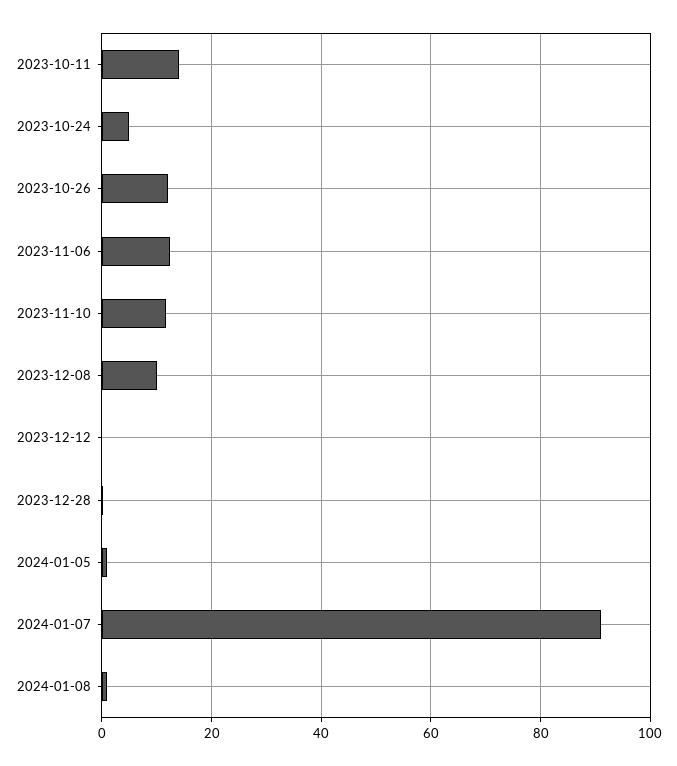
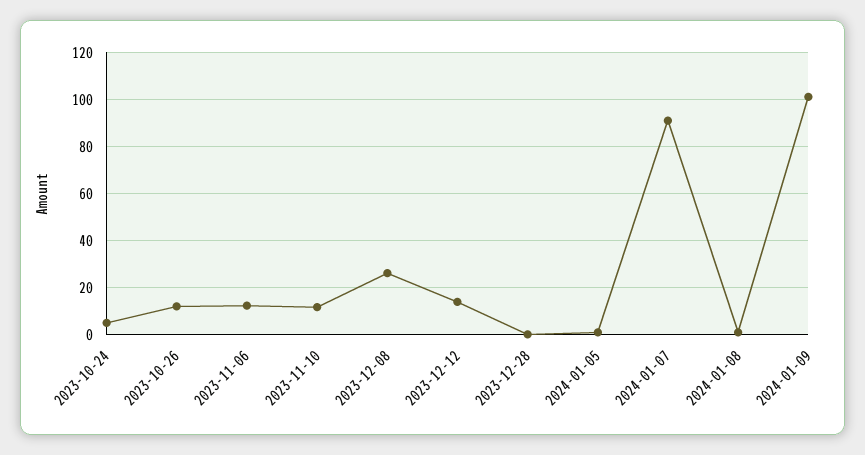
2023-10-11: 14 -> none
2023-12-08: 10 -> 25
2023-12-12: 0 -> 15
2024-01-09: none -> 100

